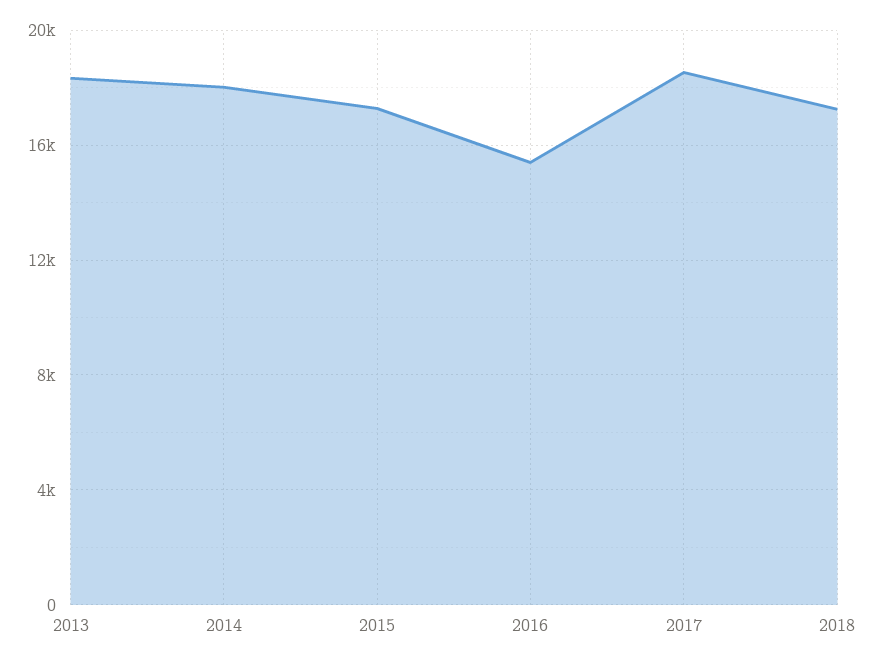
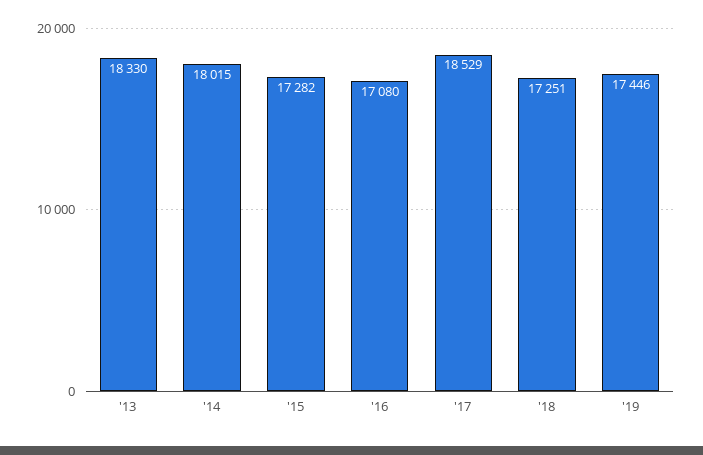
2016: 15500 -> 17080
'19: none -> 17446

